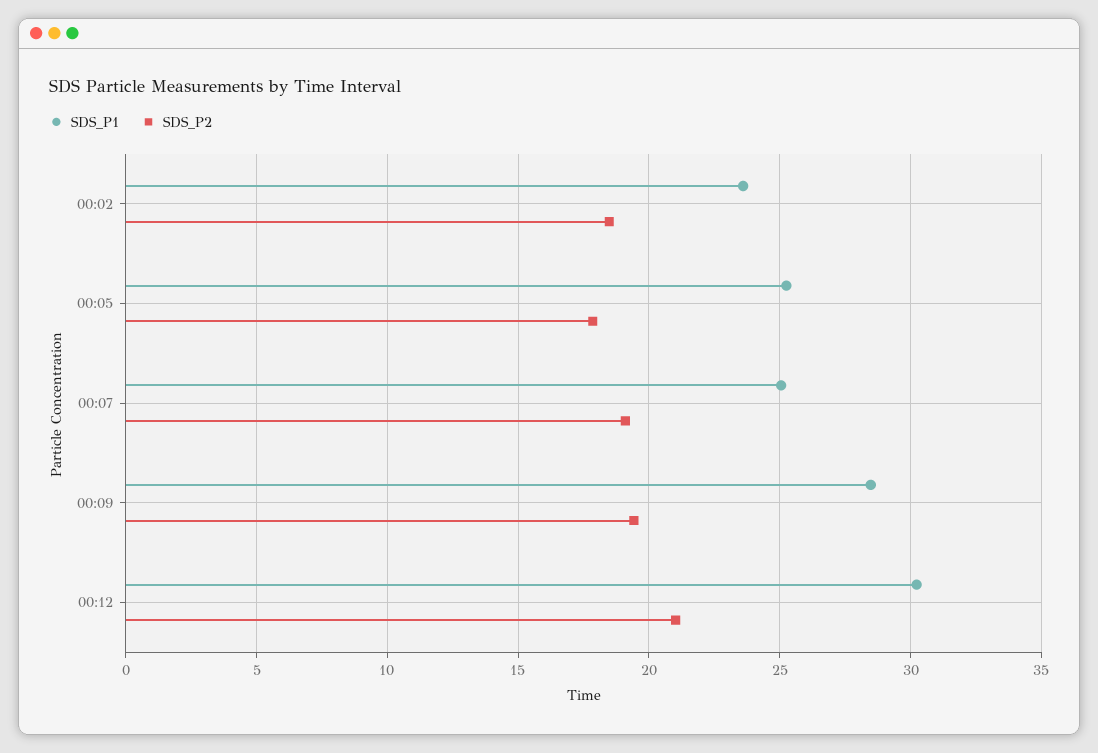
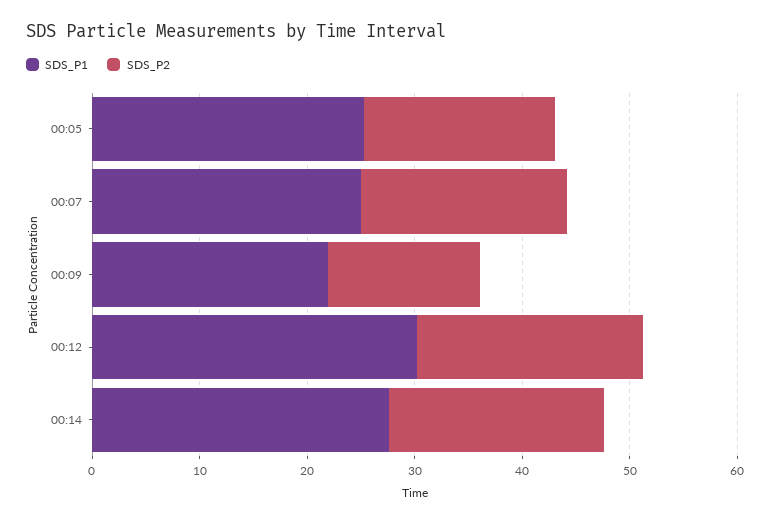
SDS_P1, 00:02: 23.5 -> none
SDS_P2, 00:02: 18.5 -> none
SDS_P1, 00:09: 28.5 -> 22
SDS_P2, 00:09: 19.5 -> 14
SDS_P1, 00:14: none -> 28
SDS_P2, 00:14: none -> 20

